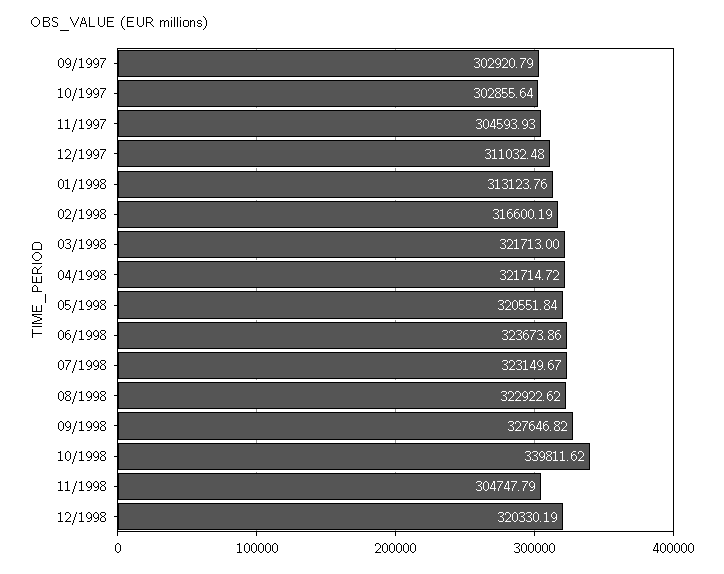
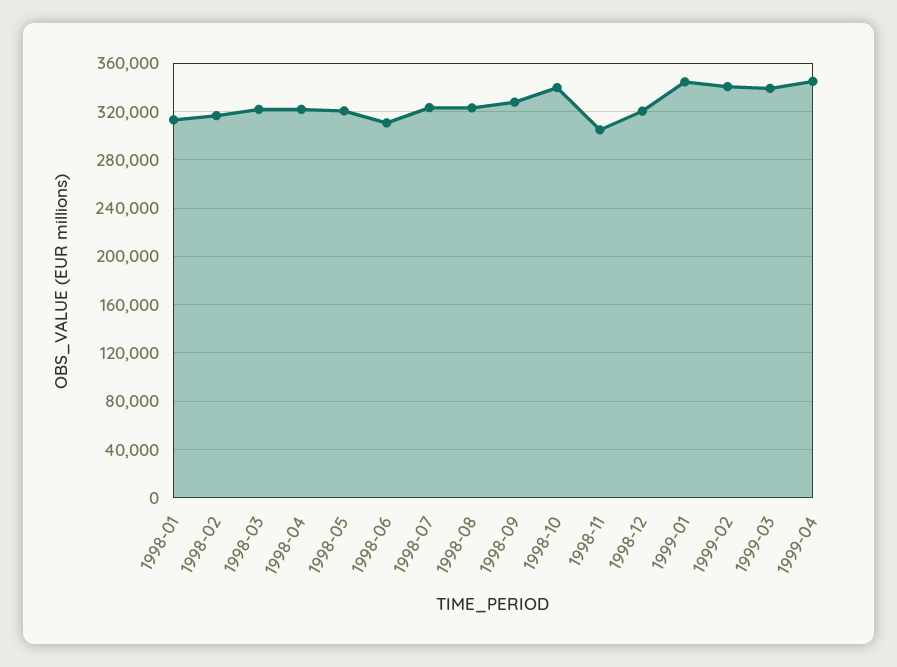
09/1997: 302920.79 -> none
10/1997: 302855.64 -> none
11/1997: 304593.93 -> none
12/1997: 311032.48 -> none
06/1998: 323673.86 -> 310000
1999-01: none -> 345000
1999-02: none -> 340000
1999-03: none -> 340000
1999-04: none -> 345000

